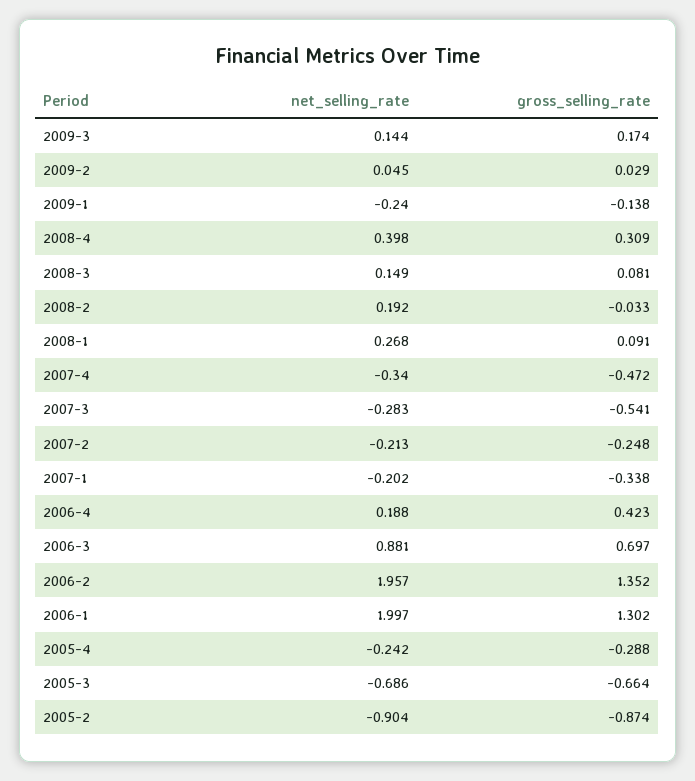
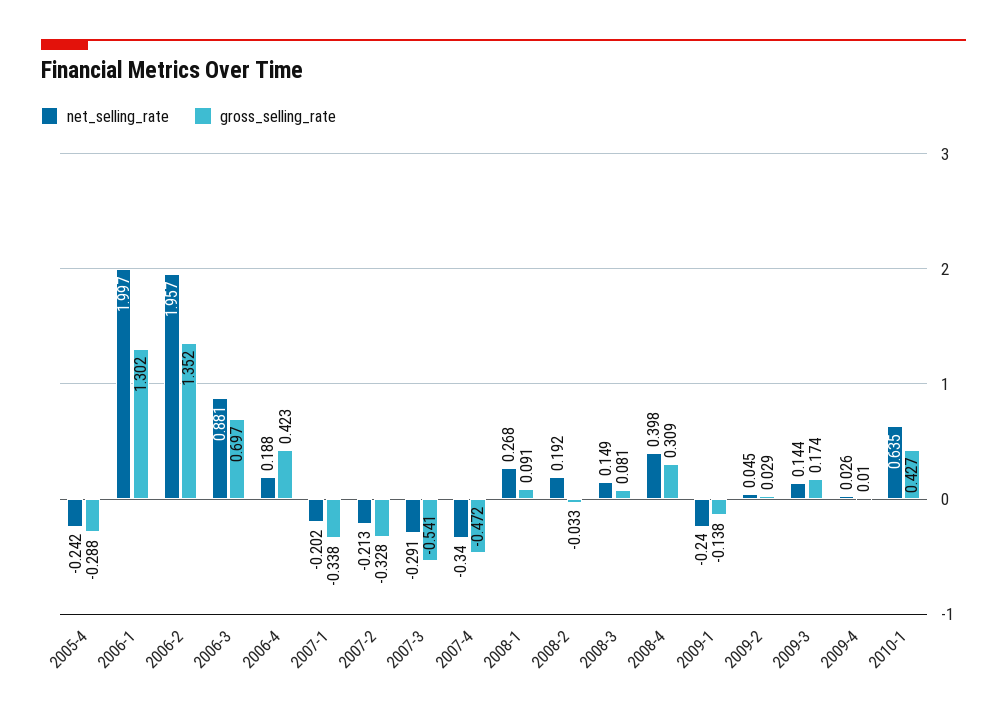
net_selling_rate, 2007-3: -0.283 -> -0.291
gross_selling_rate, 2007-2: -0.248 -> -0.328
net_selling_rate, 2005-3: -0.686 -> none
gross_selling_rate, 2005-3: -0.664 -> none
net_selling_rate, 2005-2: -0.904 -> none
gross_selling_rate, 2005-2: -0.874 -> none
net_selling_rate, 2009-4: none -> 0.026
gross_selling_rate, 2009-4: none -> 0.01
net_selling_rate, 2010-1: none -> 0.635
gross_selling_rate, 2010-1: none -> 0.427

